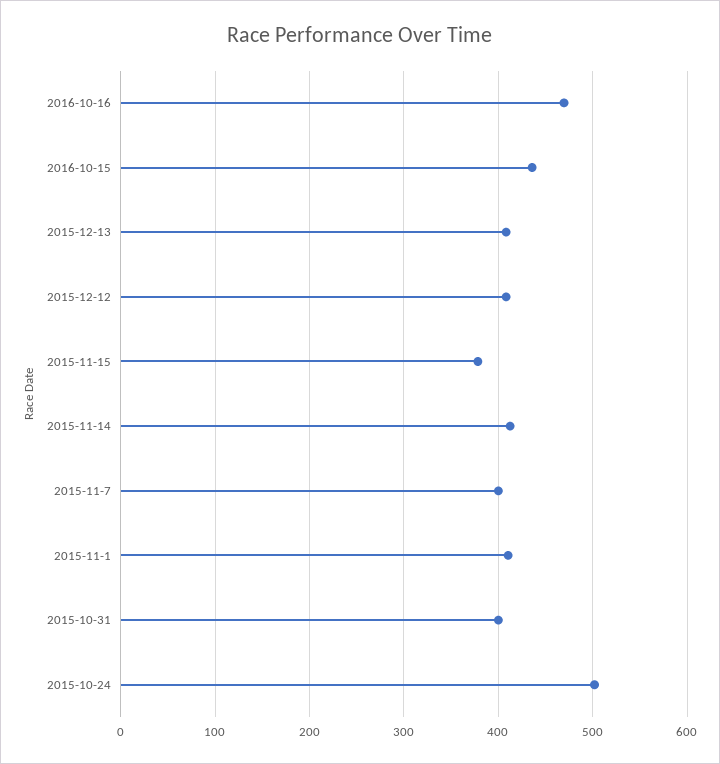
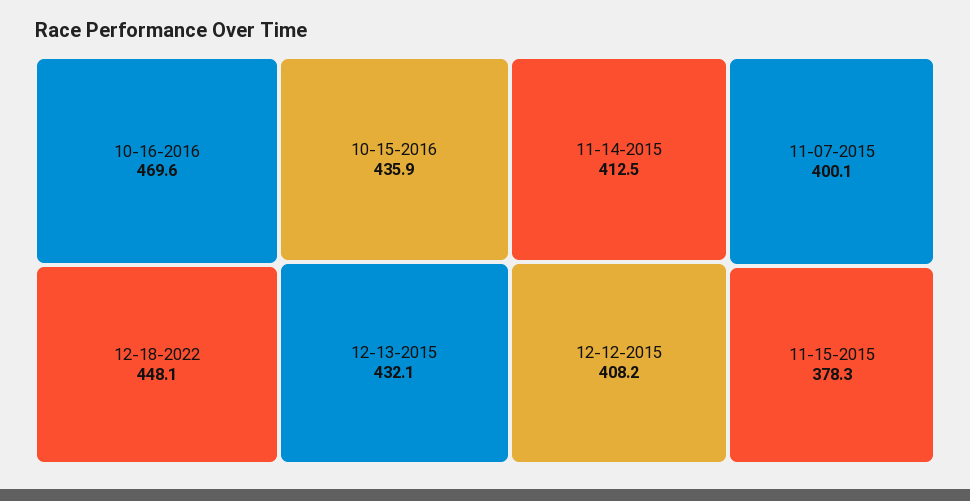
2015-12-13: 410 -> 432.1
2015-11-1: 410 -> none
2015-10-31: 400 -> none
2015-10-24: 500 -> none
12-18-2022: none -> 448.1

